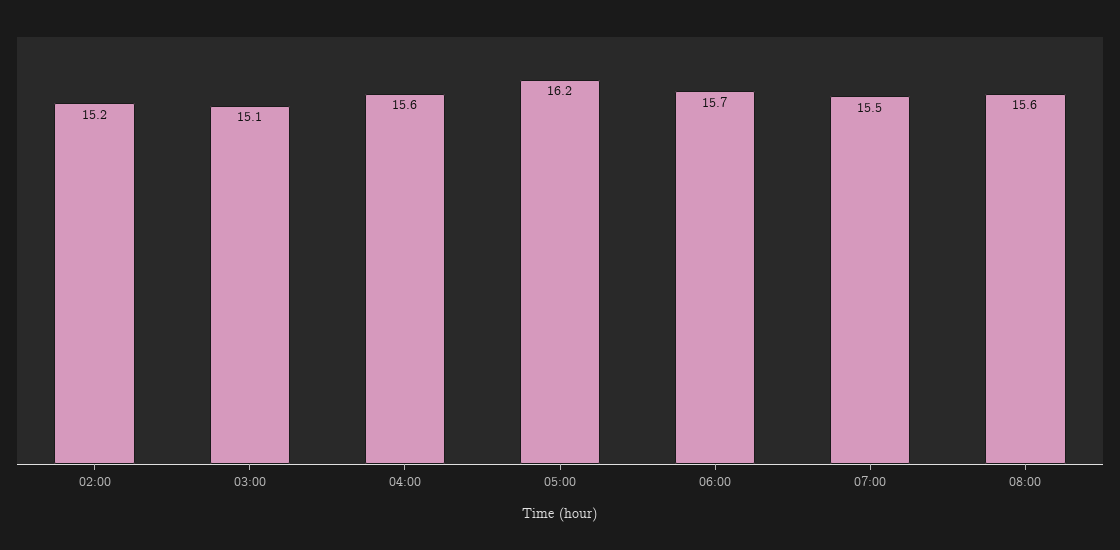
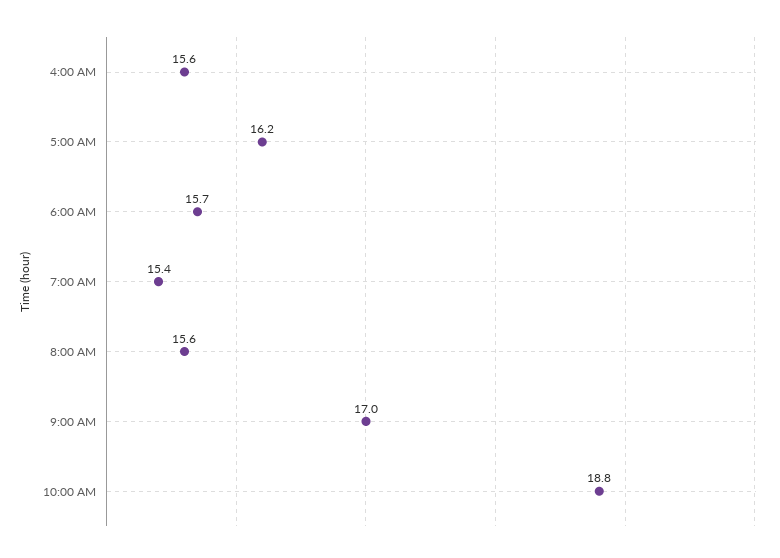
02:00: 15.2 -> none
03:00: 15.1 -> none
07:00: 15.5 -> 15.4
9:00 AM: none -> 17
10:00 AM: none -> 18.8

